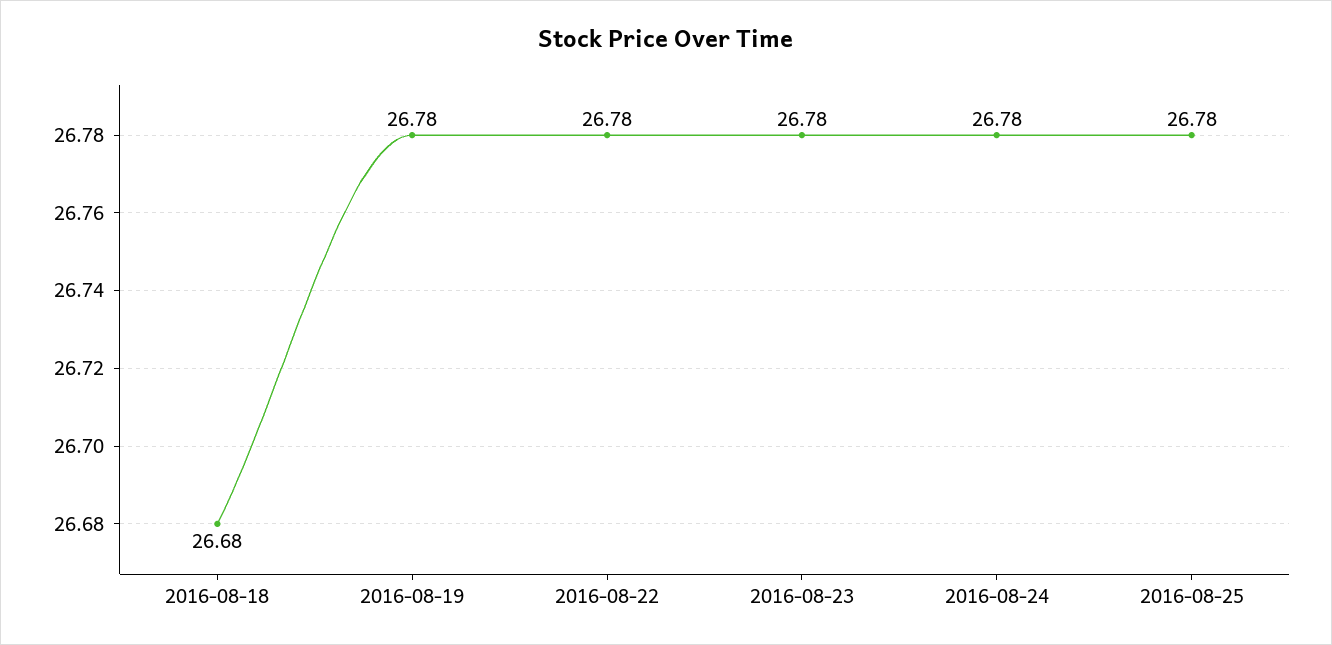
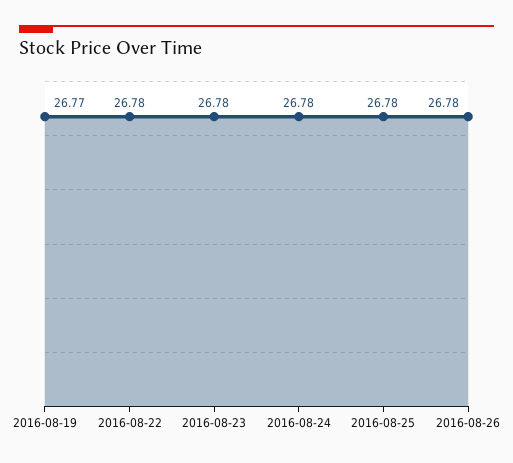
2016-08-18: 26.68 -> none
2016-08-19: 26.78 -> 26.77
2016-08-26: none -> 26.78

